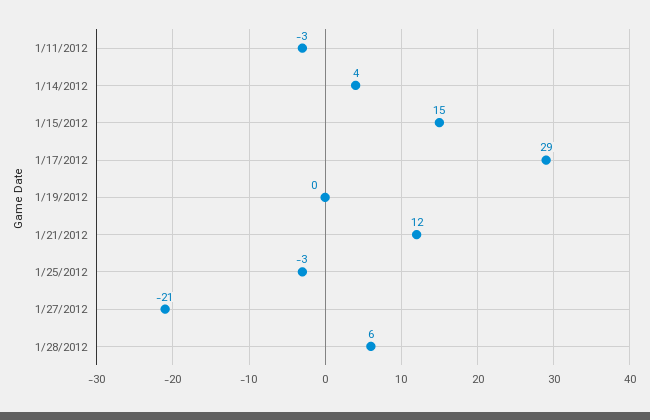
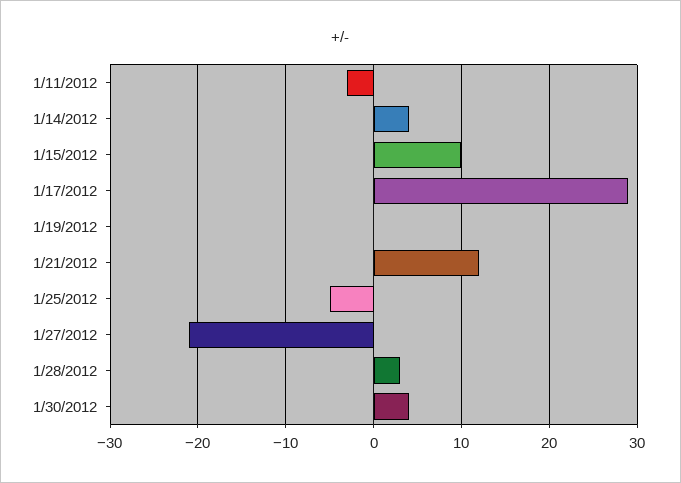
1/15/2012: 15 -> 10
1/25/2012: -3 -> -5
1/28/2012: 6 -> 3
1/30/2012: none -> 4

